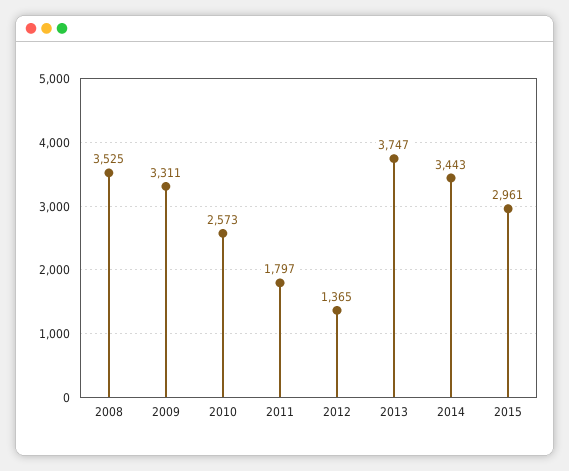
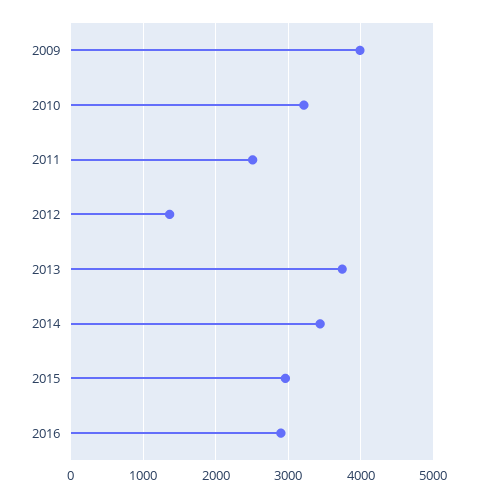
2008: 3525 -> none
2009: 3311 -> 4000
2010: 2573 -> 3200
2011: 1797 -> 2500
2016: none -> 2900

